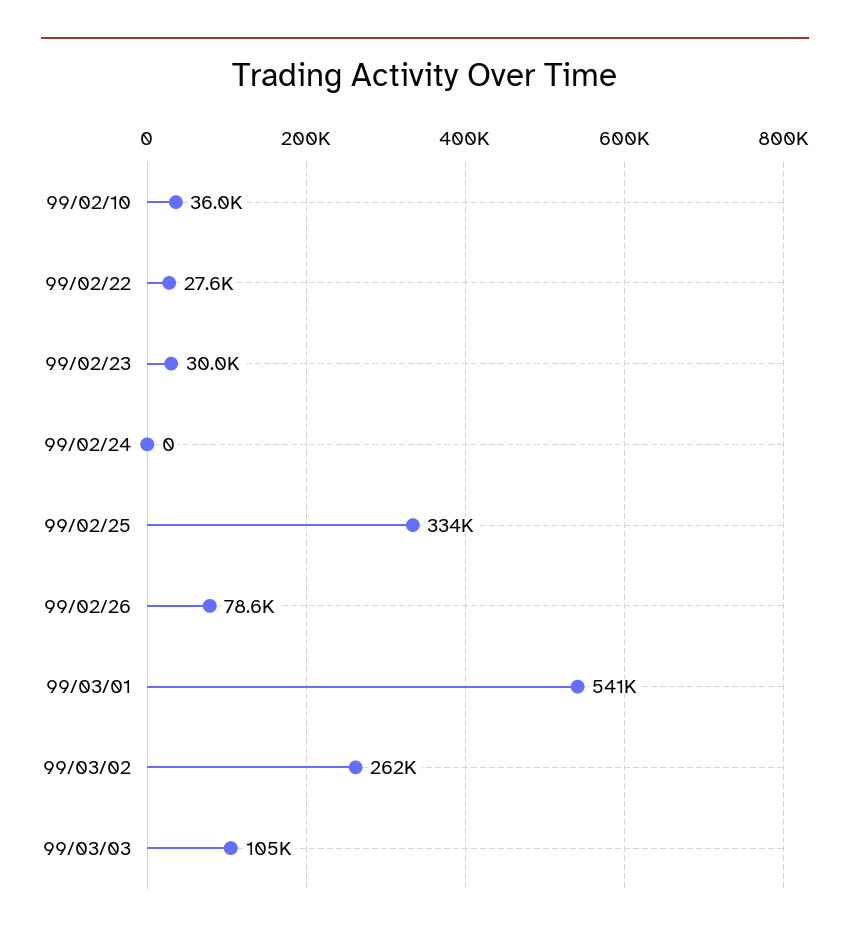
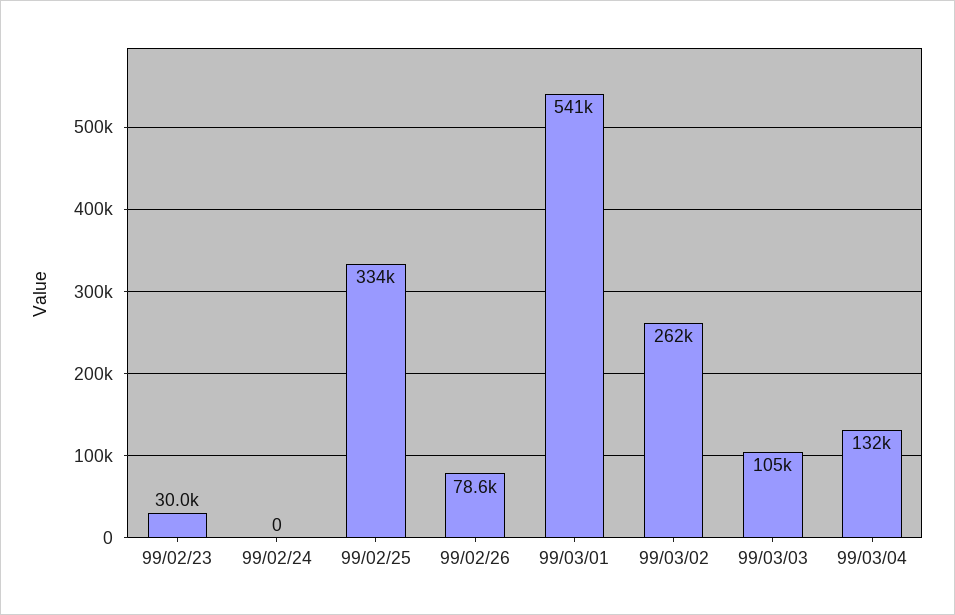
99/02/10: 36000 -> none
99/02/22: 27600 -> none
99/03/04: none -> 132000

